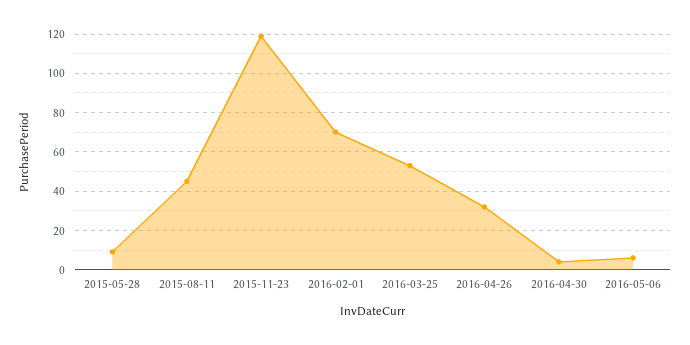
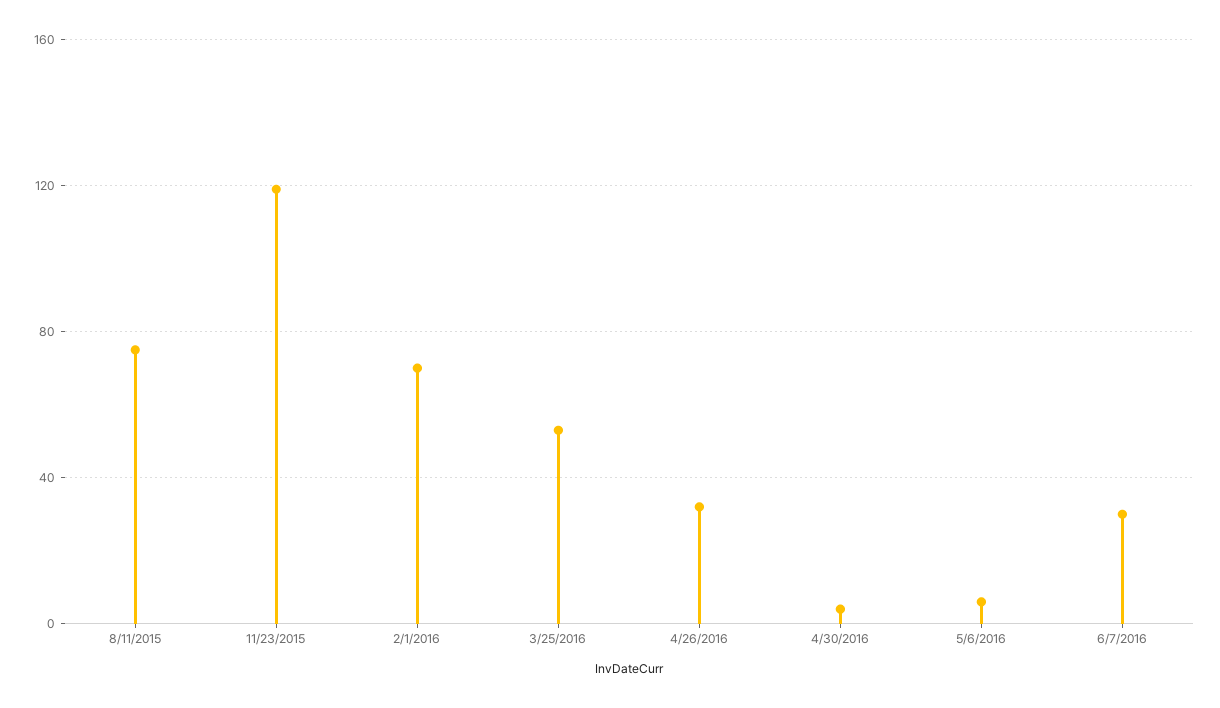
2015-05-28: 10 -> none
2015-08-11: 45 -> 75
6/7/2016: none -> 30

